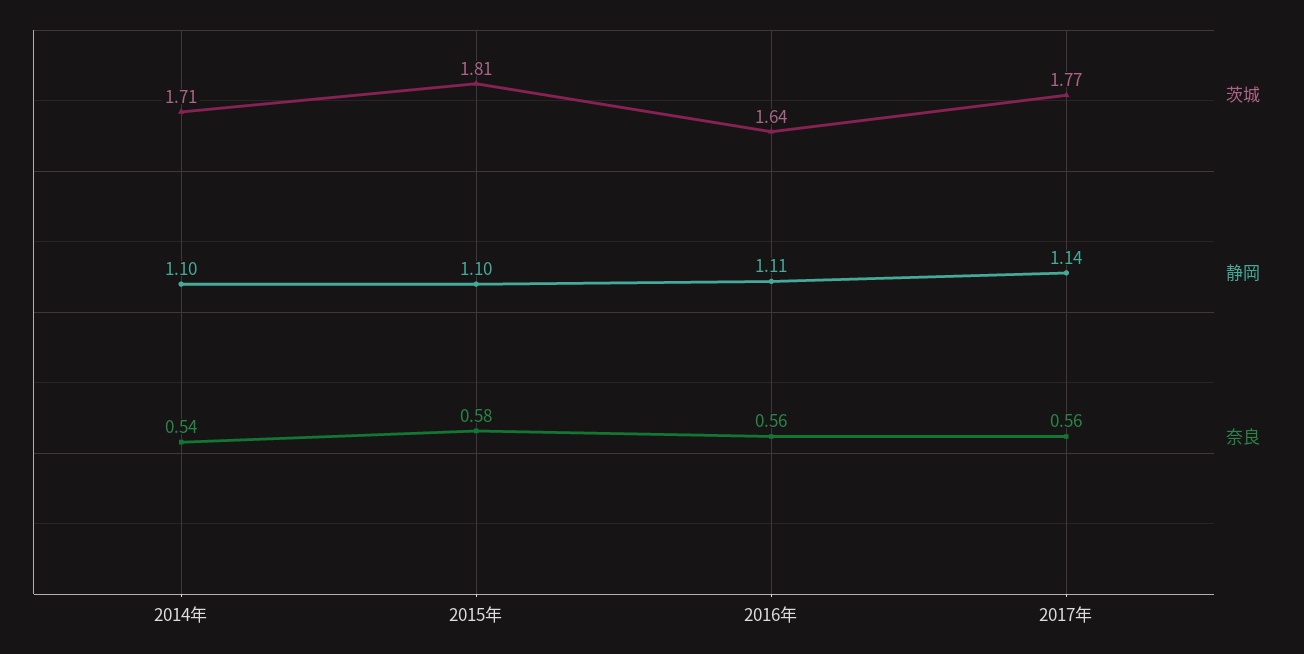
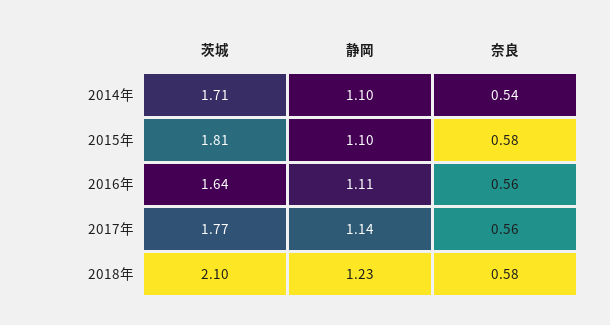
茨城, 2018年: none -> 2.1
静岡, 2018年: none -> 1.23
奈良, 2018年: none -> 0.58

